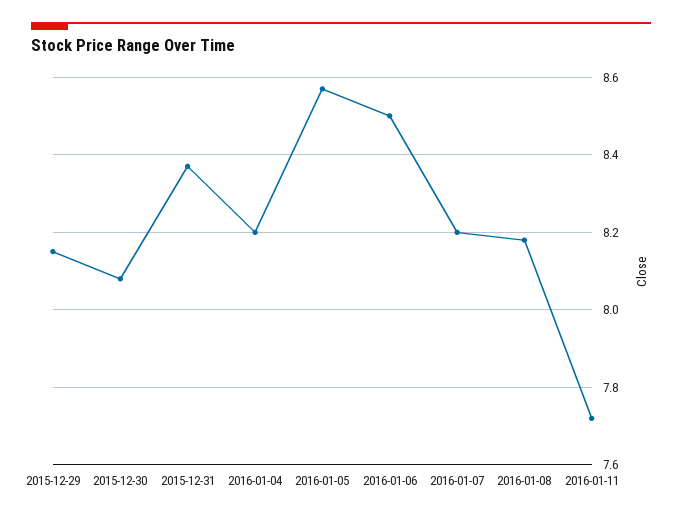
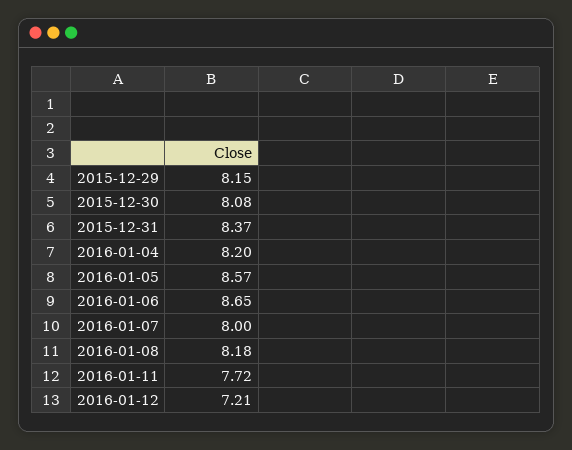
2016-01-06: 8.5 -> 8.65
2016-01-07: 8.2 -> 8
2016-01-12: none -> 7.21

